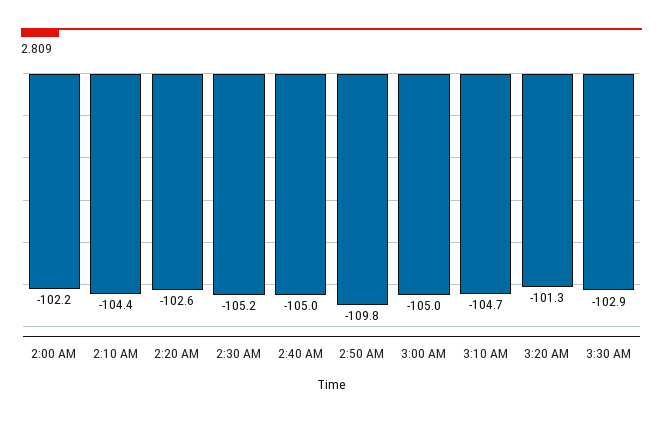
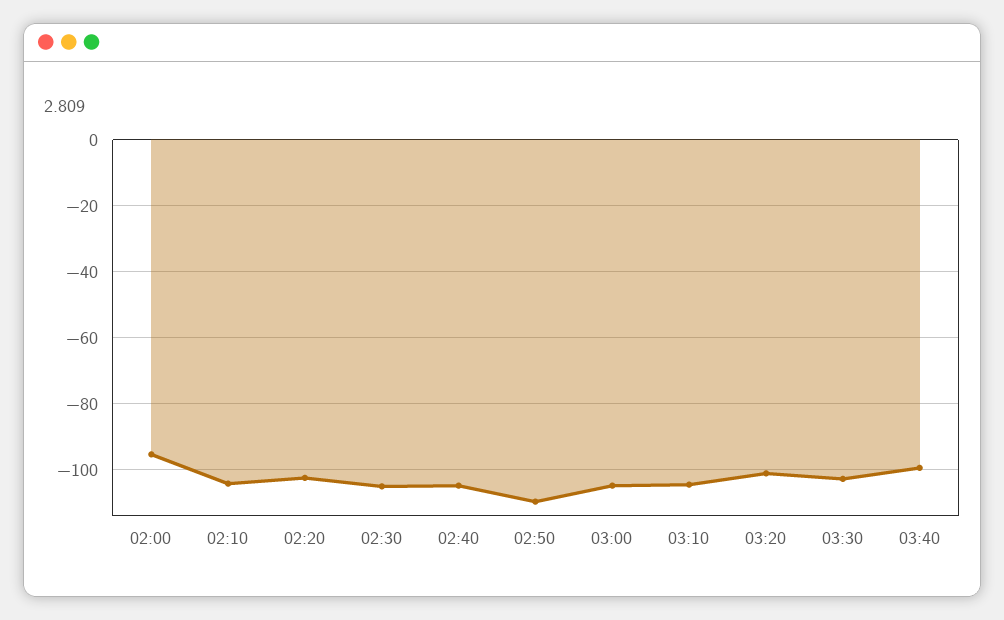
2:00 AM: -102.2 -> -96
03:40: none -> -100

